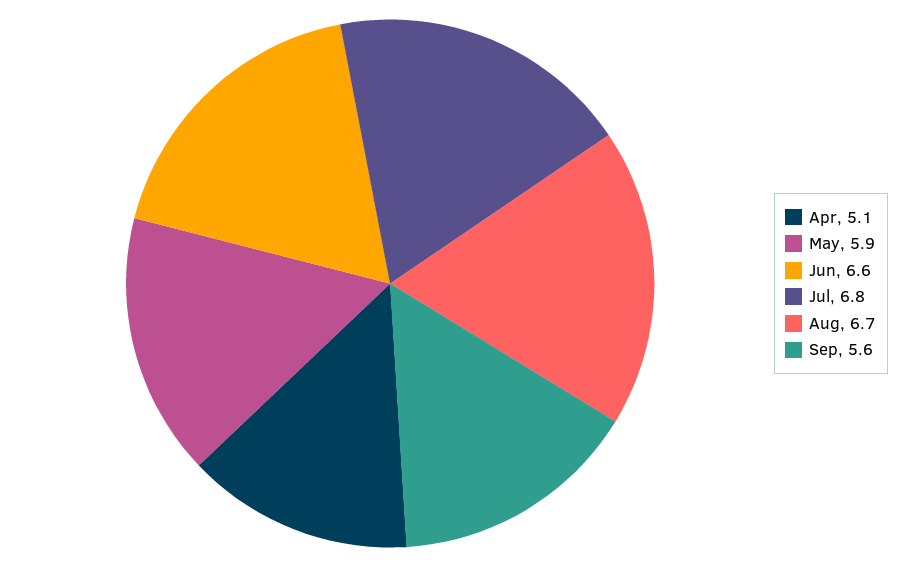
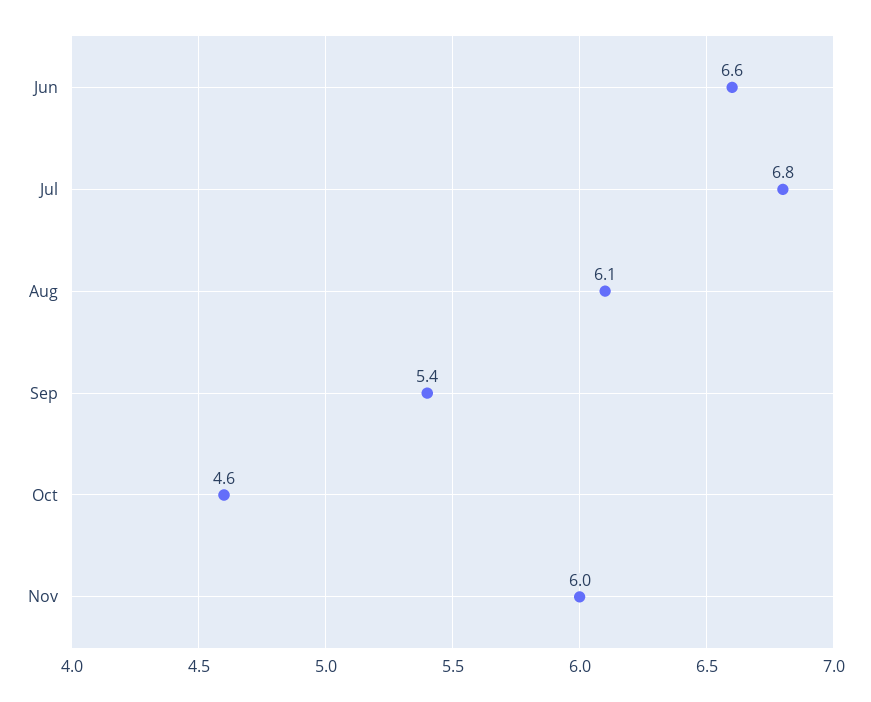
Apr: 5.1 -> none
May: 5.9 -> none
Aug: 6.7 -> 6.1
Sep: 5.6 -> 5.4
Oct: none -> 4.6
Nov: none -> 6

